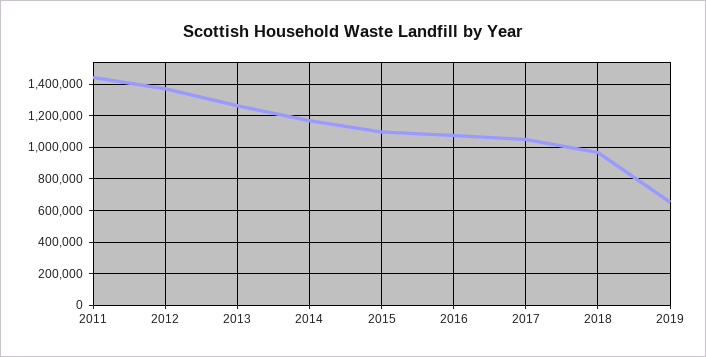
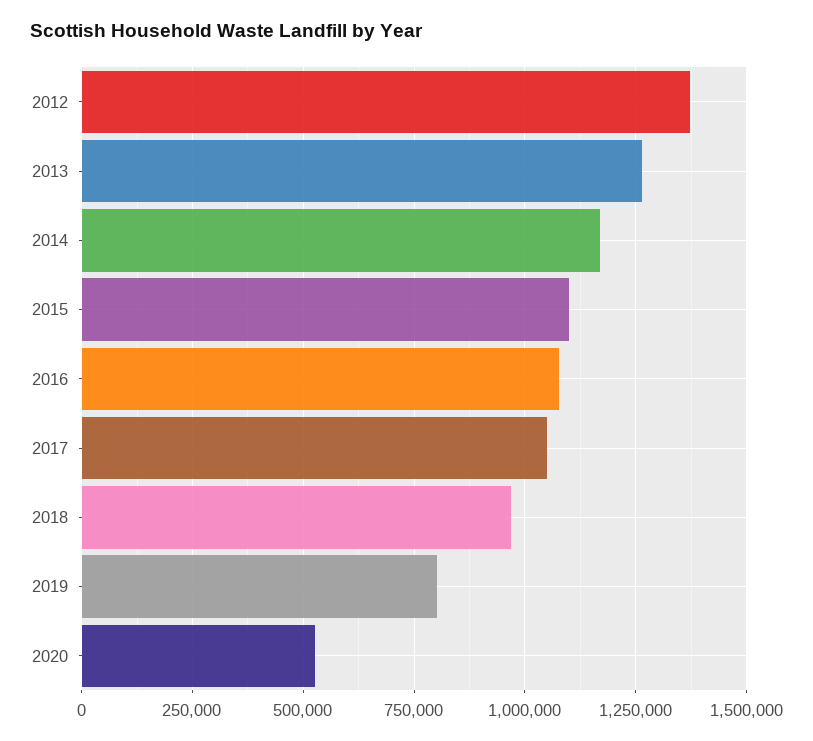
2011: 1450000 -> none
2019: 650000 -> 800000
2020: none -> 525000

